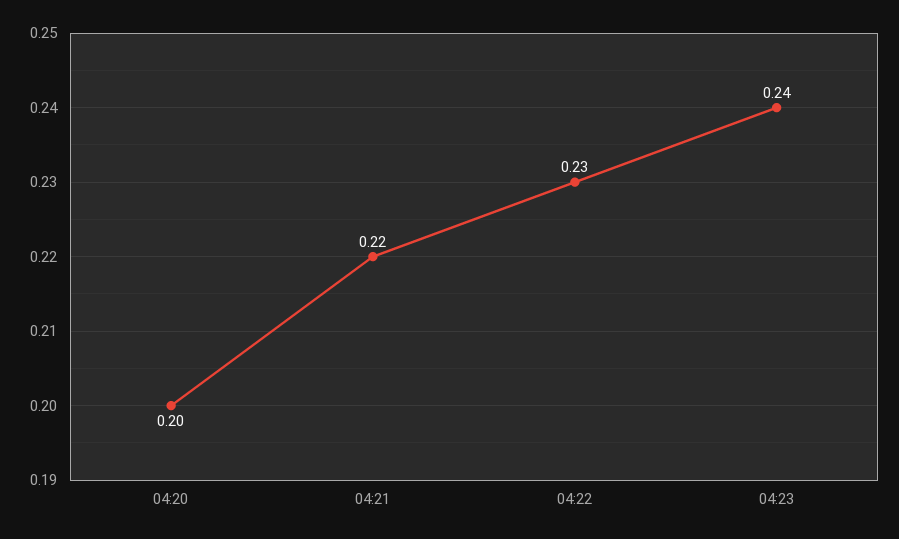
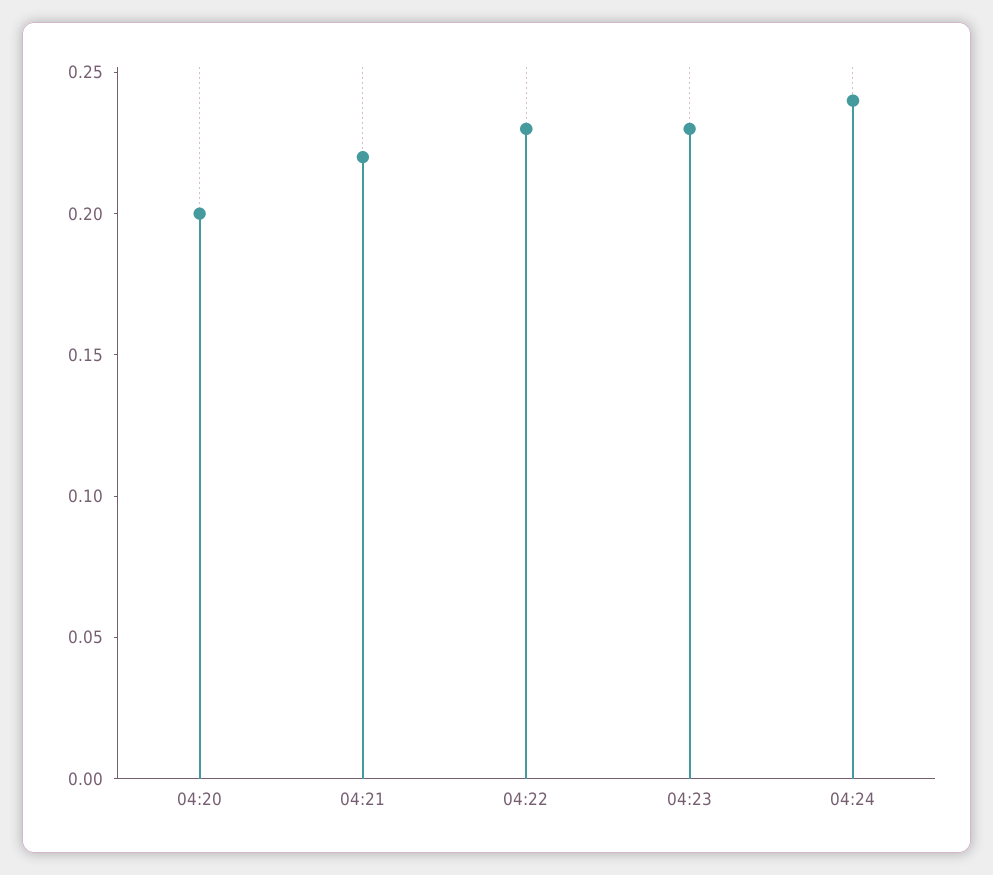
04:23: 0.24 -> 0.23
04:24: none -> 0.24

